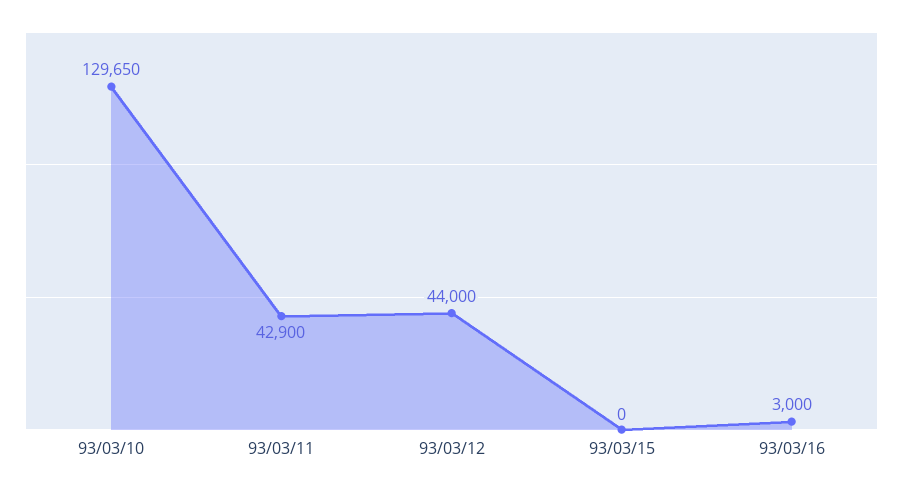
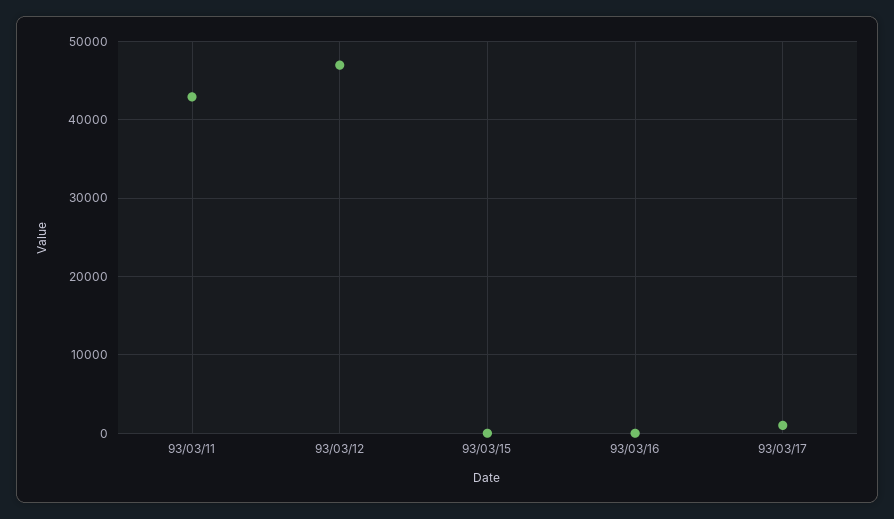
93/03/10: 129650 -> none
93/03/12: 44000 -> 47000
93/03/16: 3000 -> 0
93/03/17: none -> 1000

